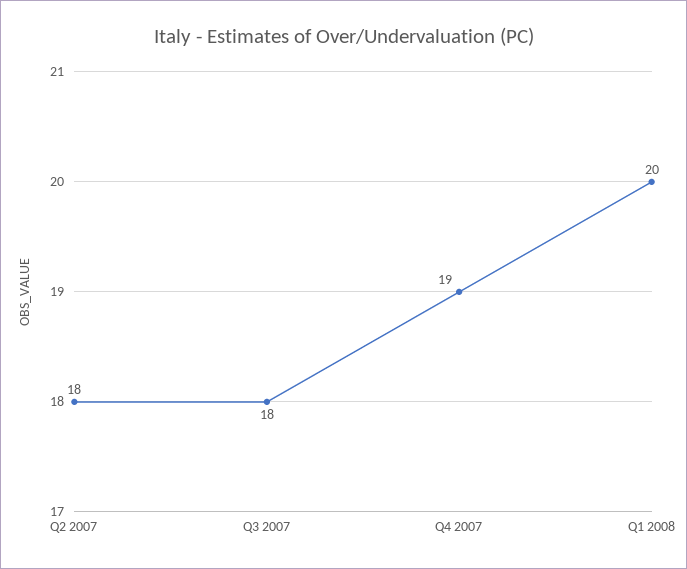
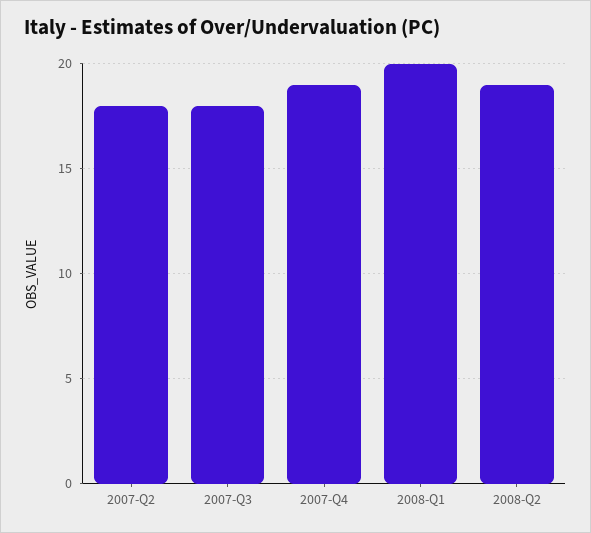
2008-Q2: none -> 19

